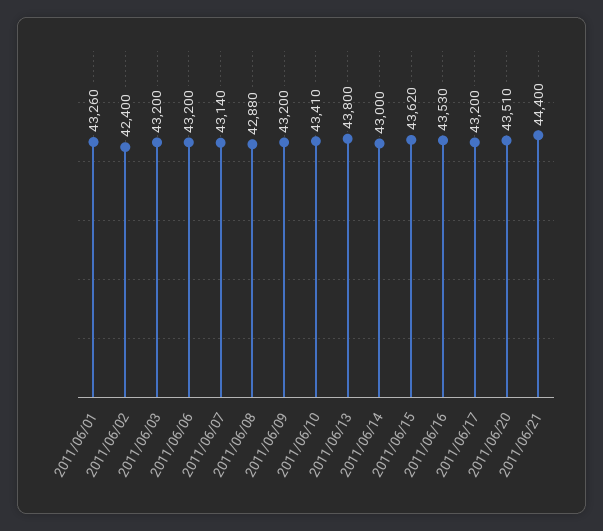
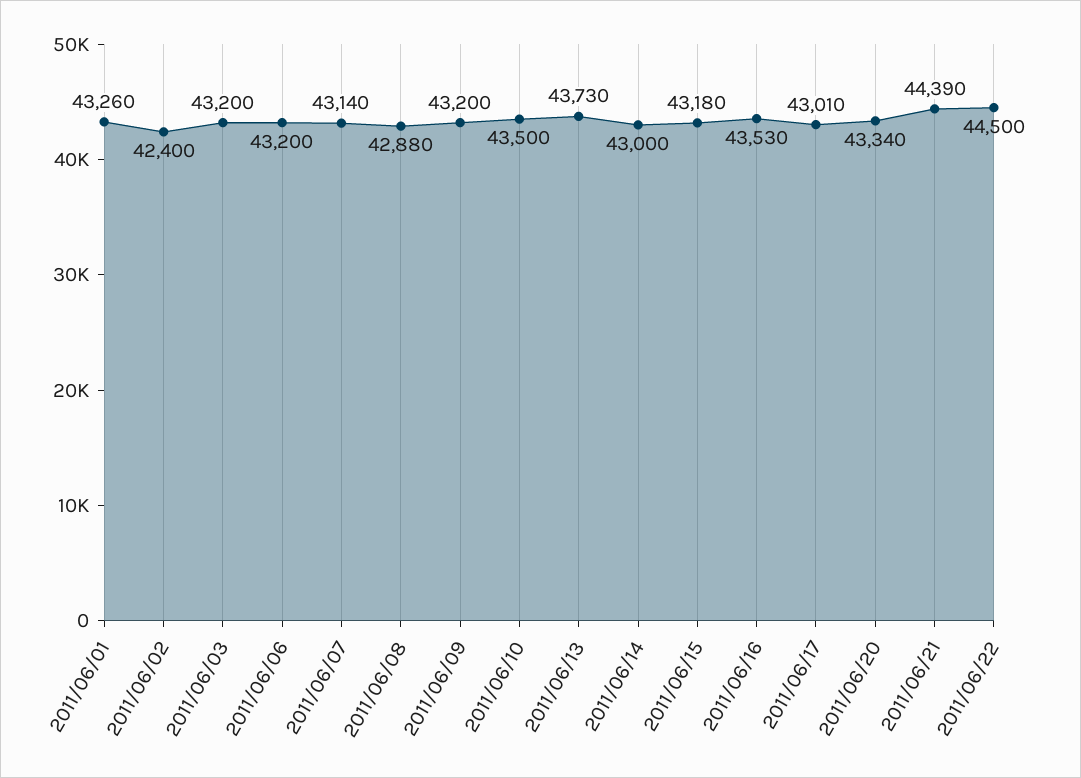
2011/06/10: 43410 -> 43500
2011/06/13: 43800 -> 43730
2011/06/15: 43620 -> 43180
2011/06/17: 43200 -> 43010
2011/06/20: 43510 -> 43340
2011/06/21: 44400 -> 44390
2011/06/22: none -> 44500

